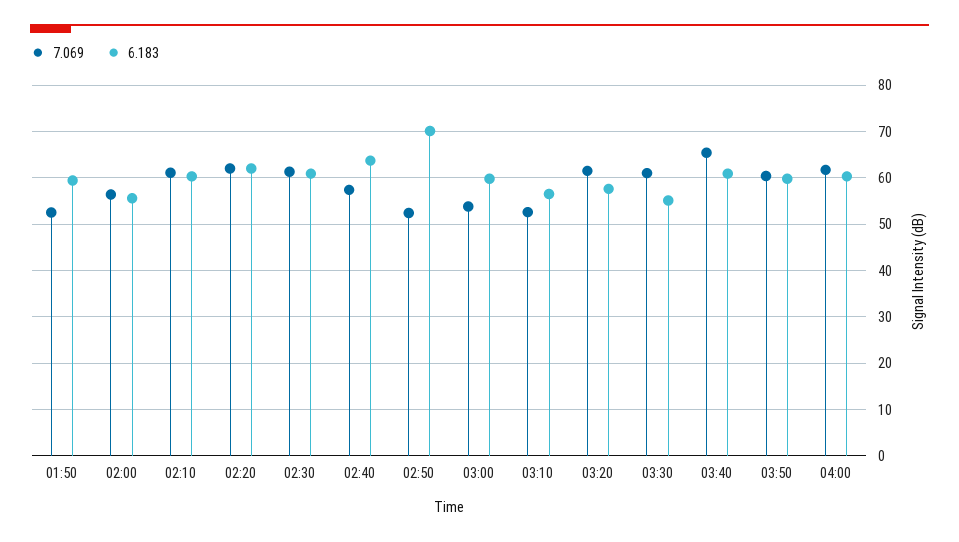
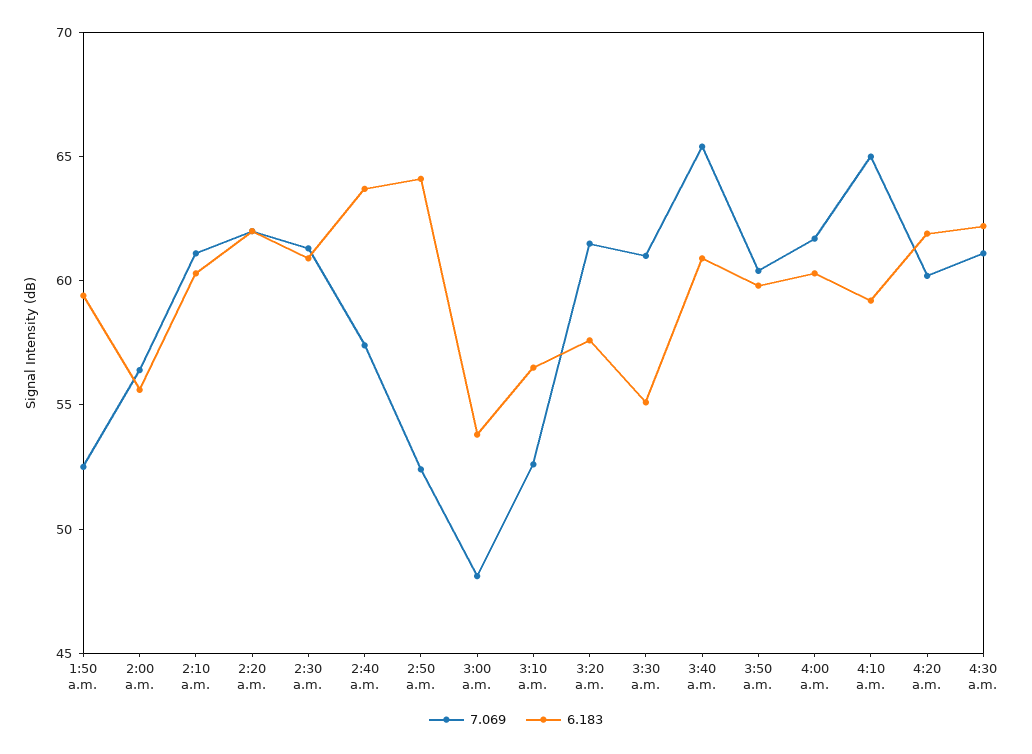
6.183, 02:50: 70 -> 64
7.069, 03:00: 54 -> 48
6.183, 03:00: 60 -> 54
7.069, 4:10 a.m.: none -> 65
6.183, 4:10 a.m.: none -> 59
7.069, 4:20 a.m.: none -> 60
6.183, 4:20 a.m.: none -> 62
7.069, 4:30 a.m.: none -> 61
6.183, 4:30 a.m.: none -> 62

